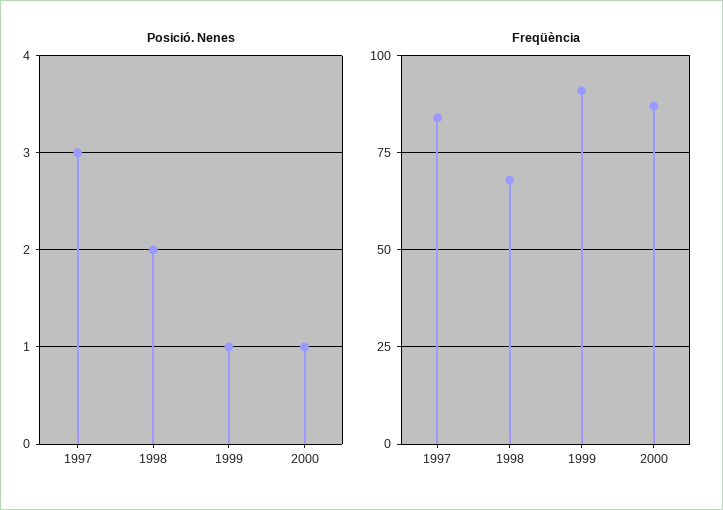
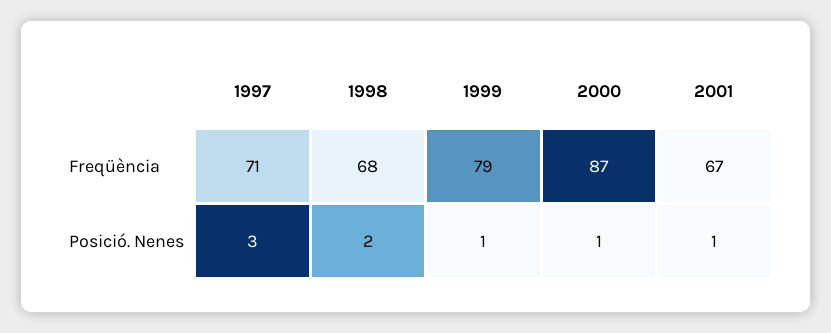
Freqüència, 1997: 85 -> 71
Freqüència, 1999: 90 -> 79
Freqüència, 2001: none -> 67
Posició. Nenes, 2001: none -> 1

